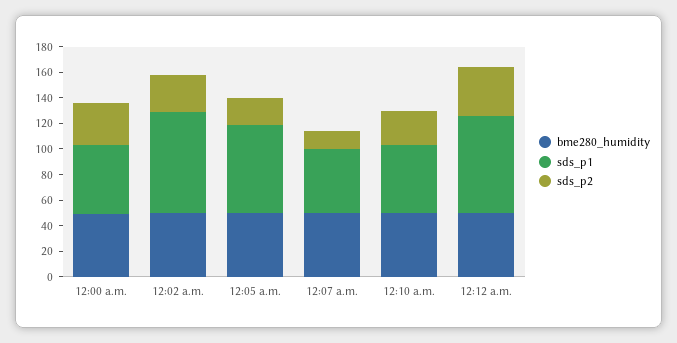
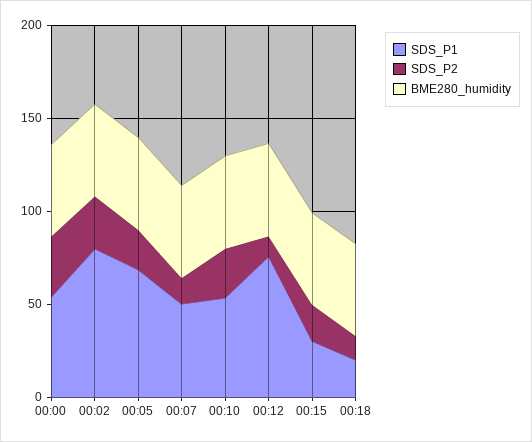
sds_p2, 12:12 a.m.: 40 -> 10
sds_p1, 00:15: none -> 30
sds_p2, 00:15: none -> 20
bme280_humidity, 00:15: none -> 50
sds_p1, 00:18: none -> 20
sds_p2, 00:18: none -> 10
bme280_humidity, 00:18: none -> 50

